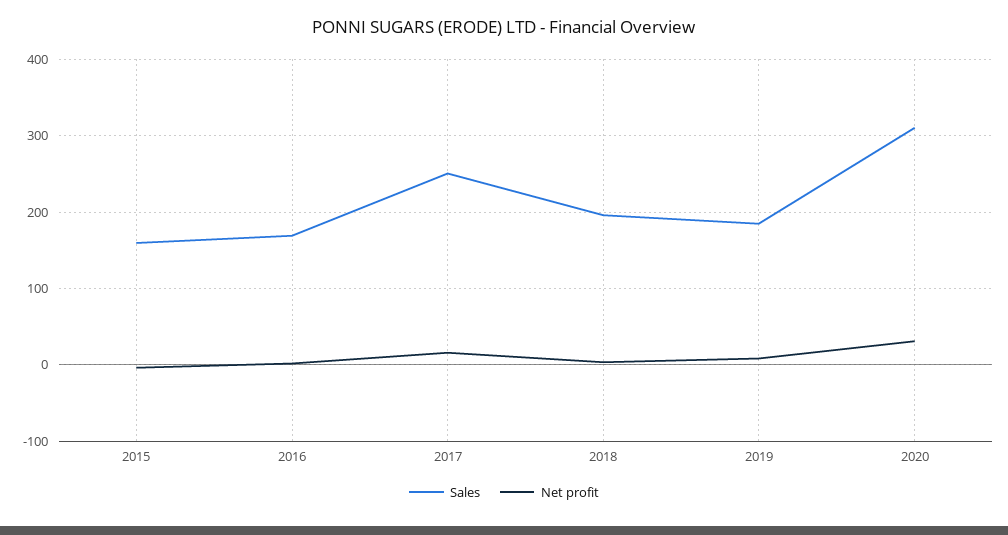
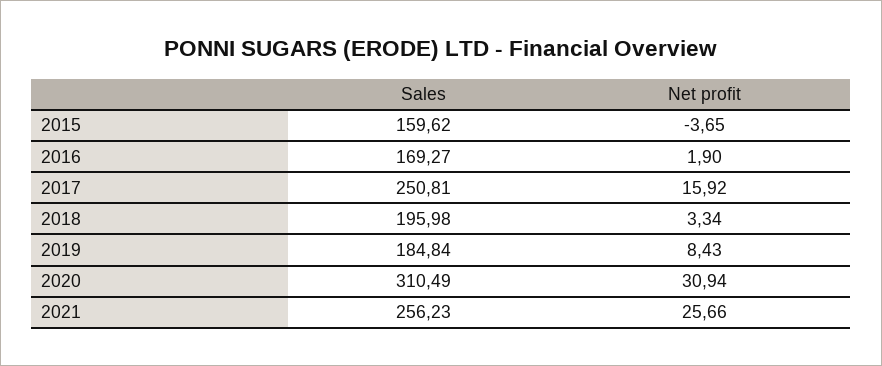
Sales, 2021: none -> 256.23
Net profit, 2021: none -> 25.66

